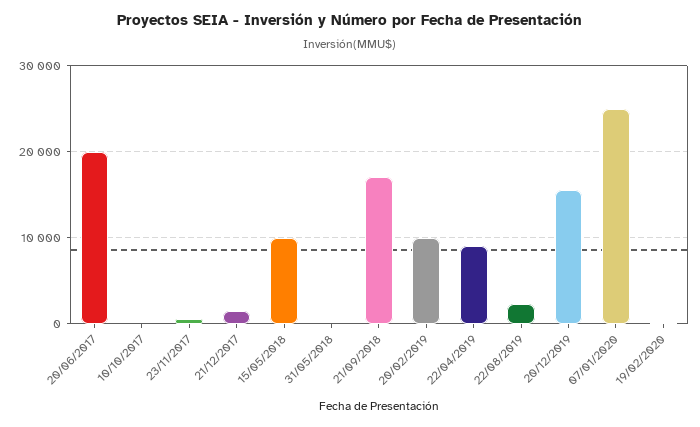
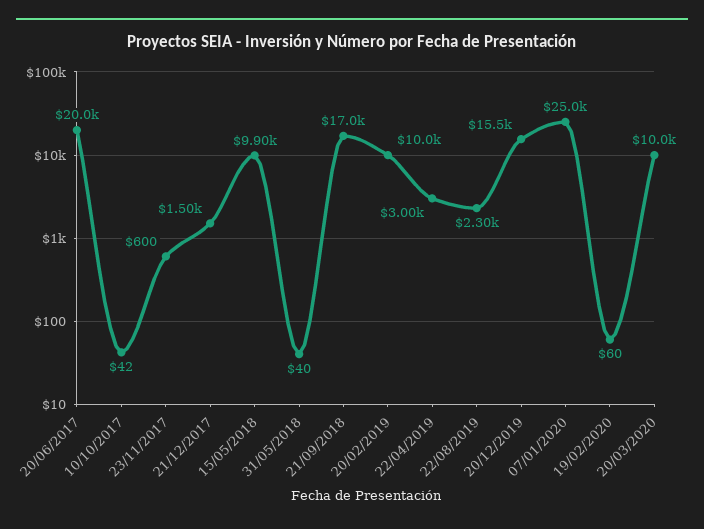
22/04/2019: 9000 -> 3000
20/03/2020: none -> 10000

